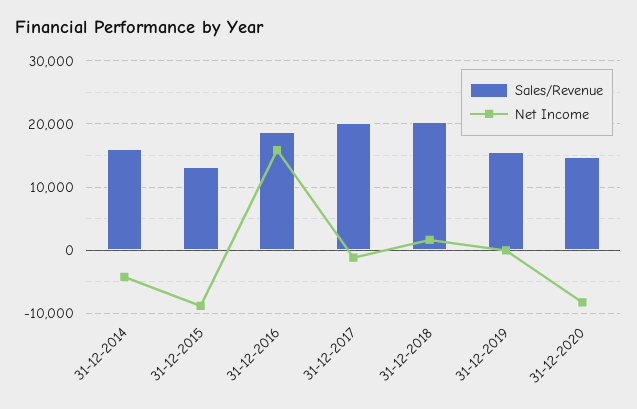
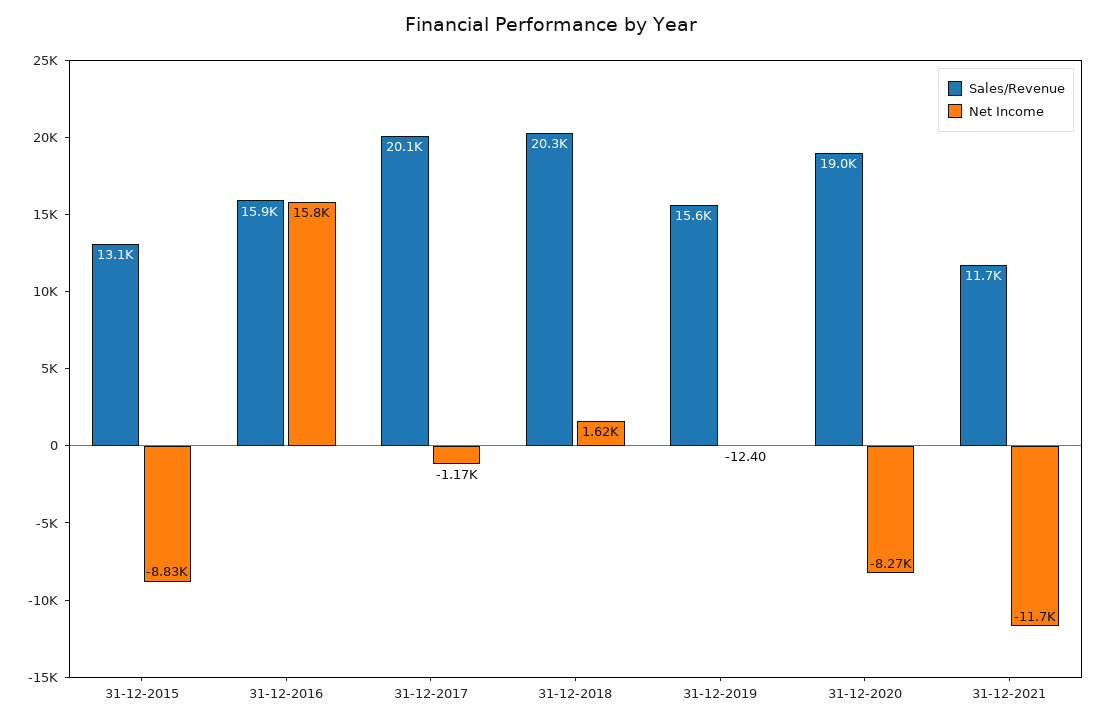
Sales/Revenue, 31-12-2014: 16000 -> none
Net Income, 31-12-2014: -4000 -> none
Sales/Revenue, 31-12-2016: 19000 -> 15900
Sales/Revenue, 31-12-2020: 15000 -> 19000
Sales/Revenue, 31-12-2021: none -> 11700
Net Income, 31-12-2021: none -> -11700

